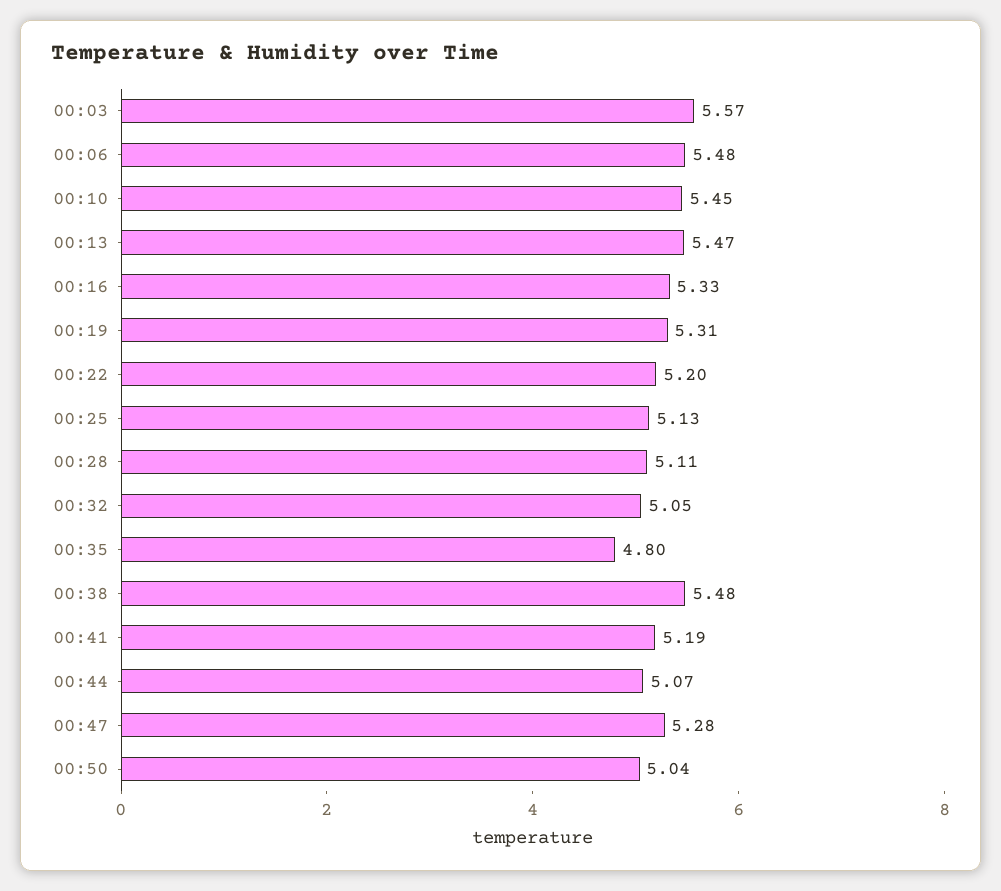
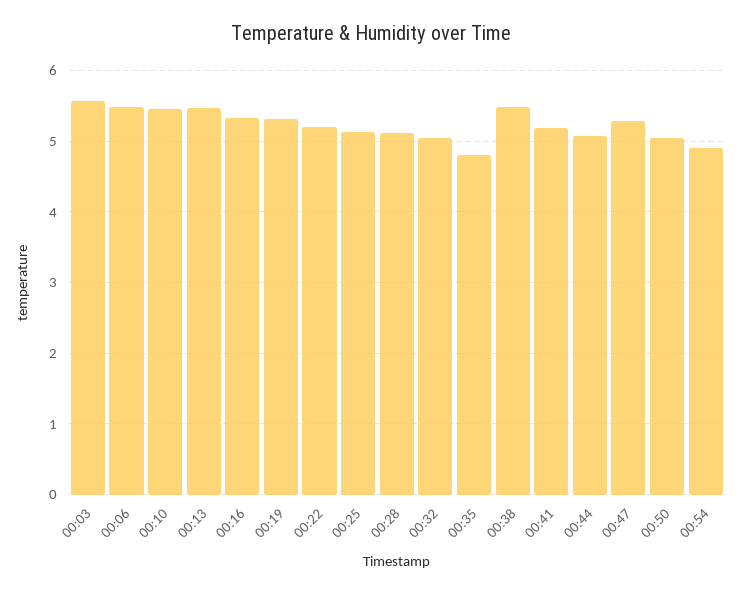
00:54: none -> 4.9

